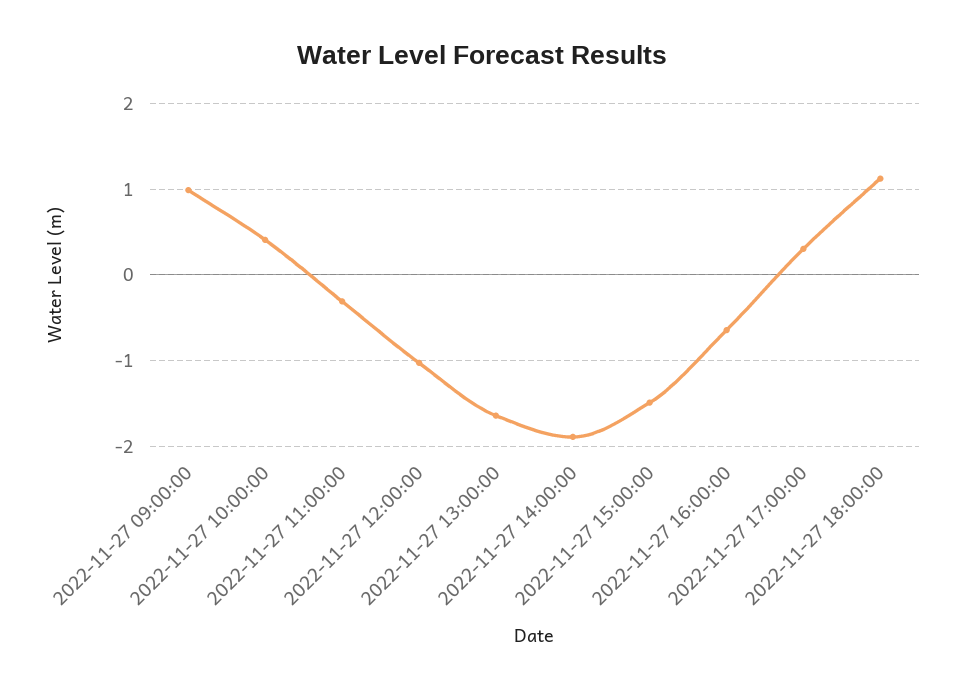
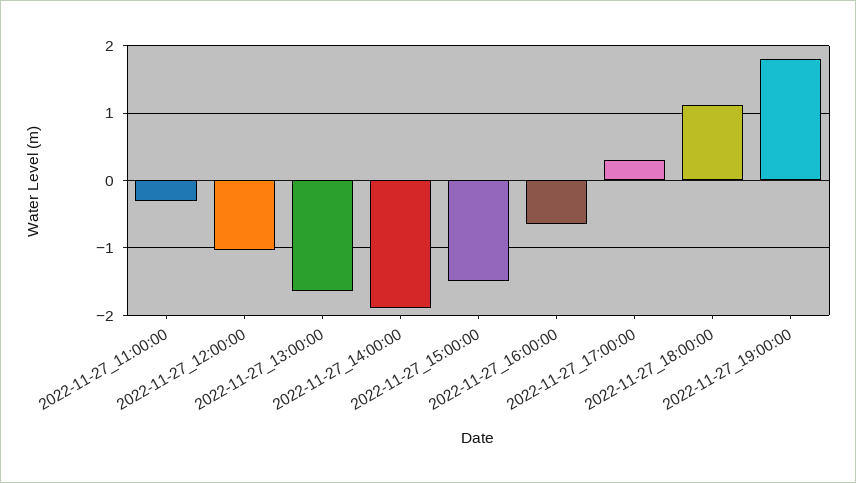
2022-11-27 09:00:00: 1 -> none
2022-11-27 10:00:00: 0.4 -> none
2022-11-27_19:00:00: none -> 1.8

